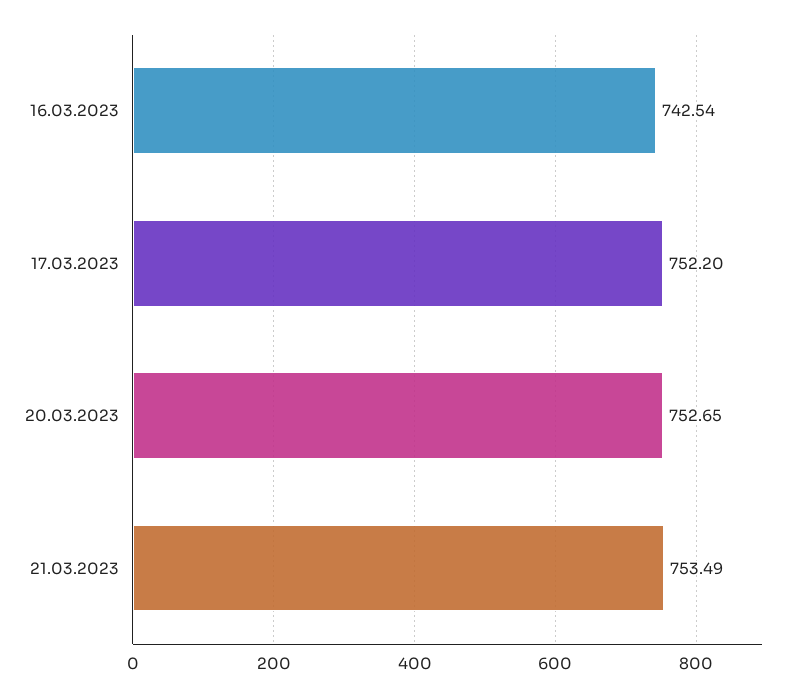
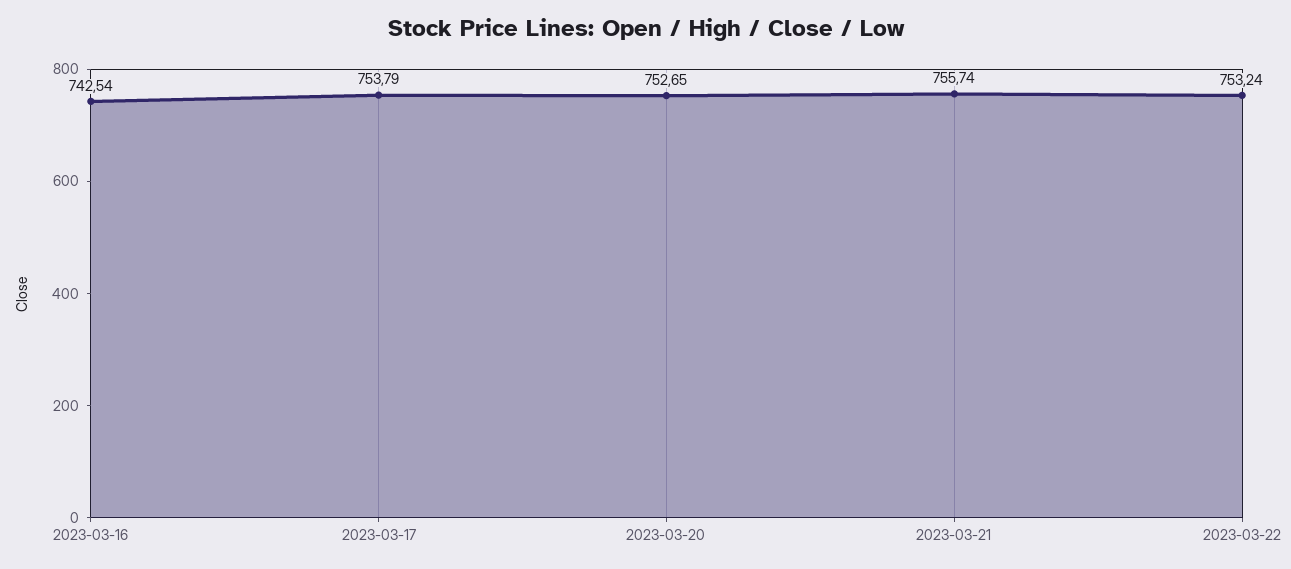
17.03.2023: 752.2 -> 753.79
21.03.2023: 753.49 -> 755.74
2023-03-22: none -> 753.24

